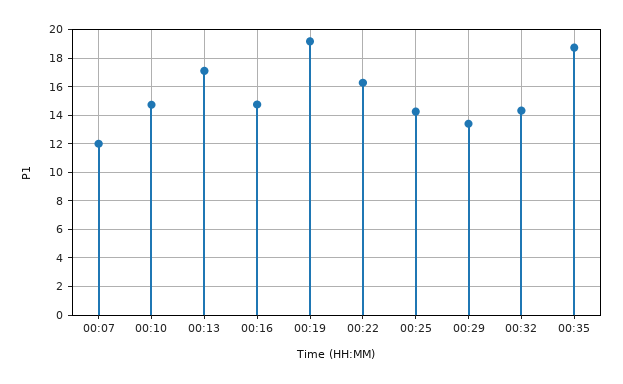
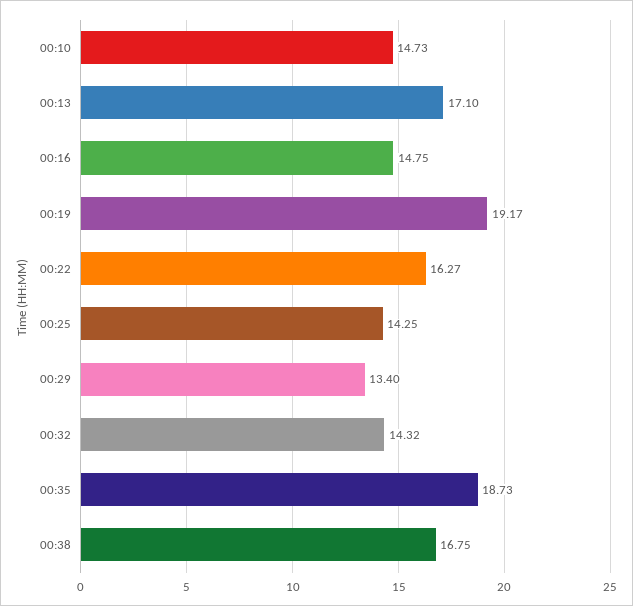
00:07: 12 -> none
00:38: none -> 16.75

